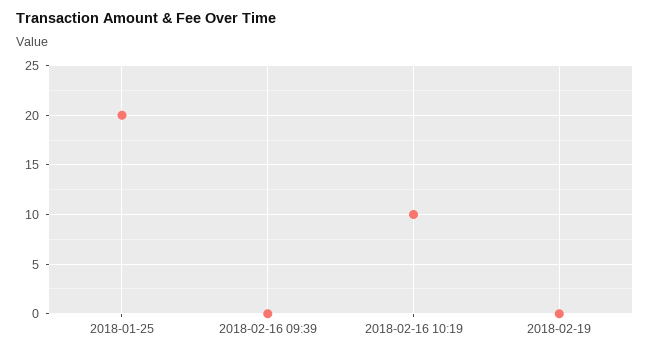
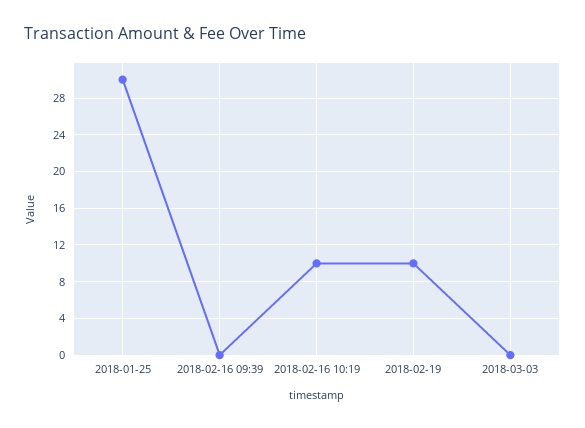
2018-01-25: 20 -> 30
2018-02-19: 0 -> 10
2018-03-03: none -> 0

